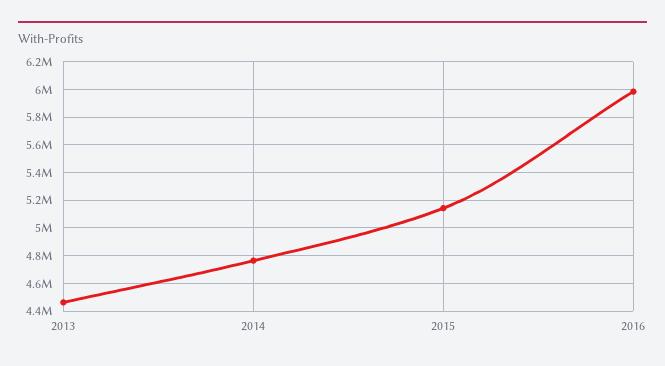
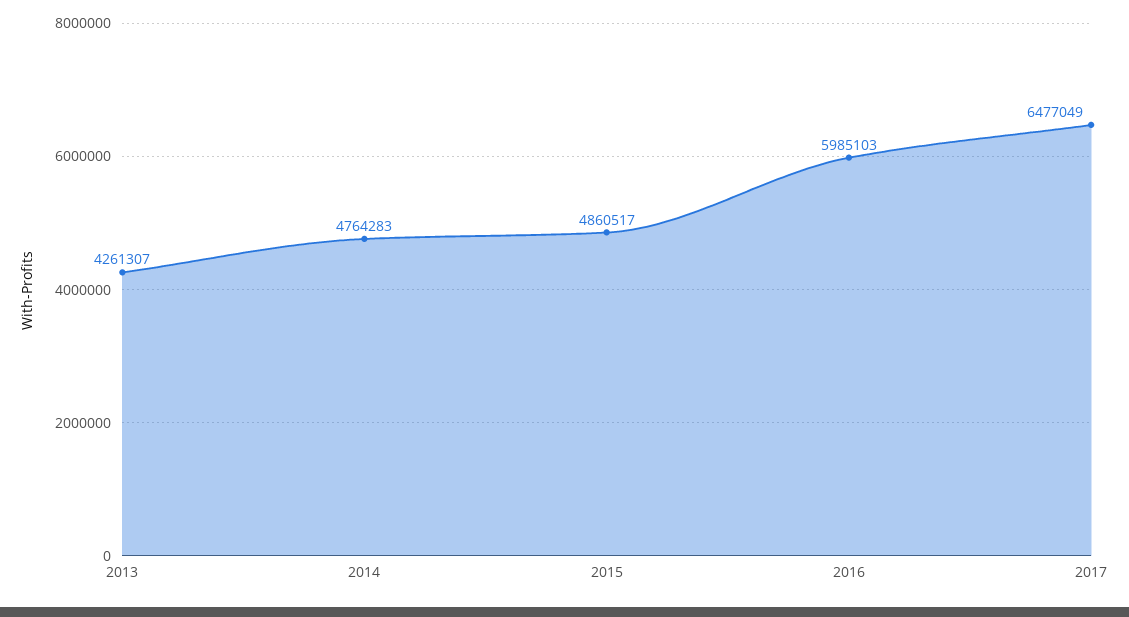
2013: 4450000 -> 4261307
2015: 5150000 -> 4860517
2017: none -> 6477049

